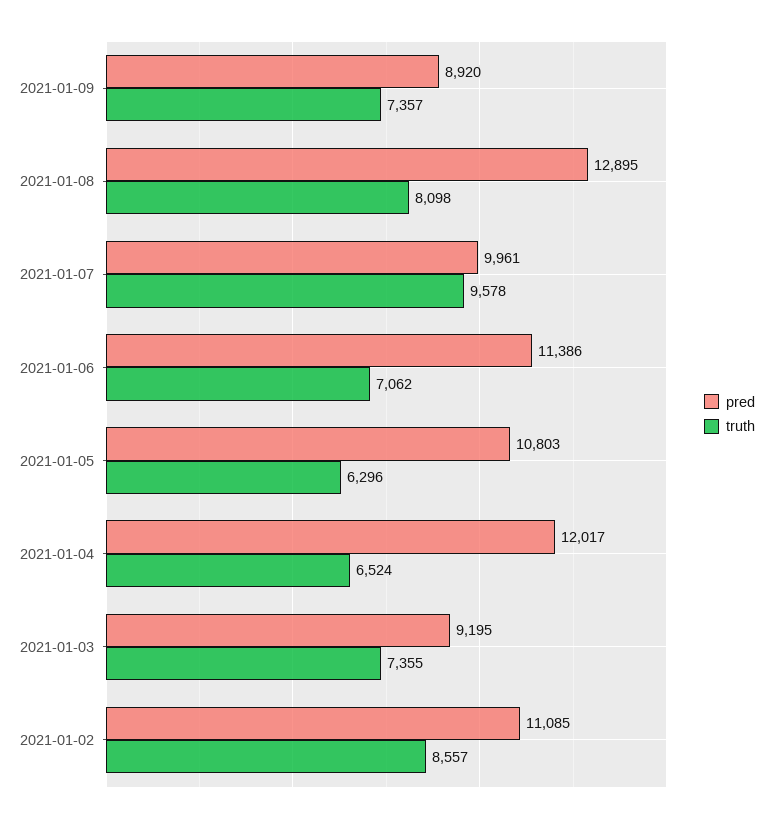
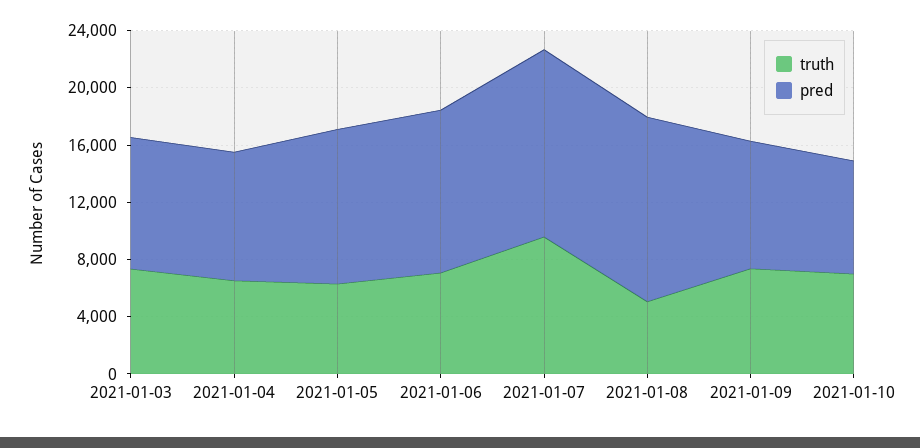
truth, 2021-01-08: 8098 -> 5000
pred, 2021-01-07: 9961 -> 13000
pred, 2021-01-04: 12017 -> 9000
pred, 2021-01-02: 11085 -> none
truth, 2021-01-02: 8557 -> none
truth, 2021-01-10: none -> 7000
pred, 2021-01-10: none -> 8000

